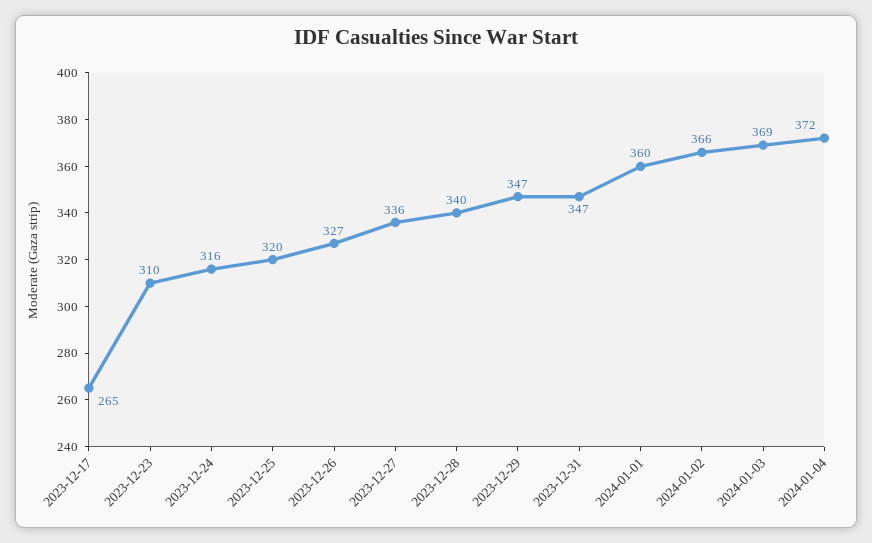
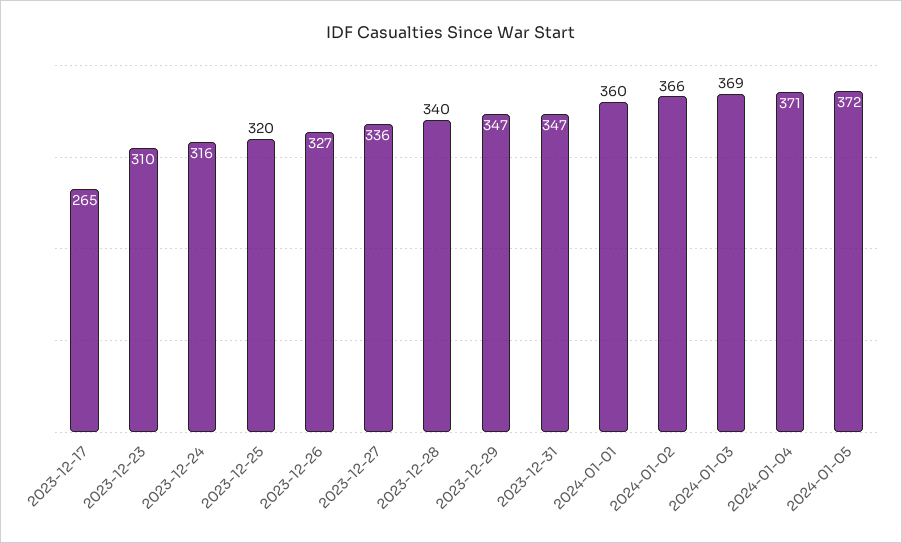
2024-01-04: 372 -> 371
2024-01-05: none -> 372

